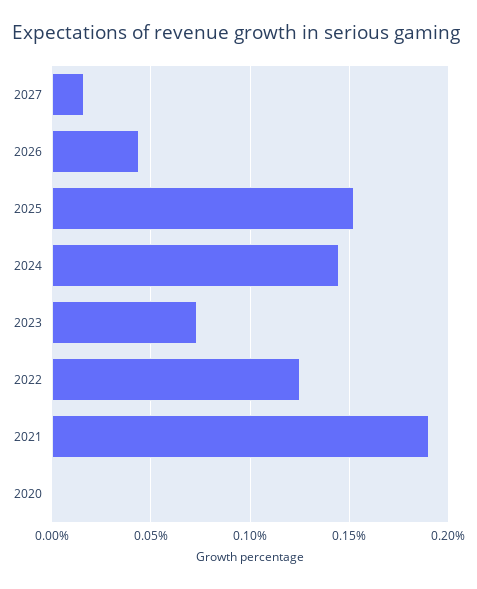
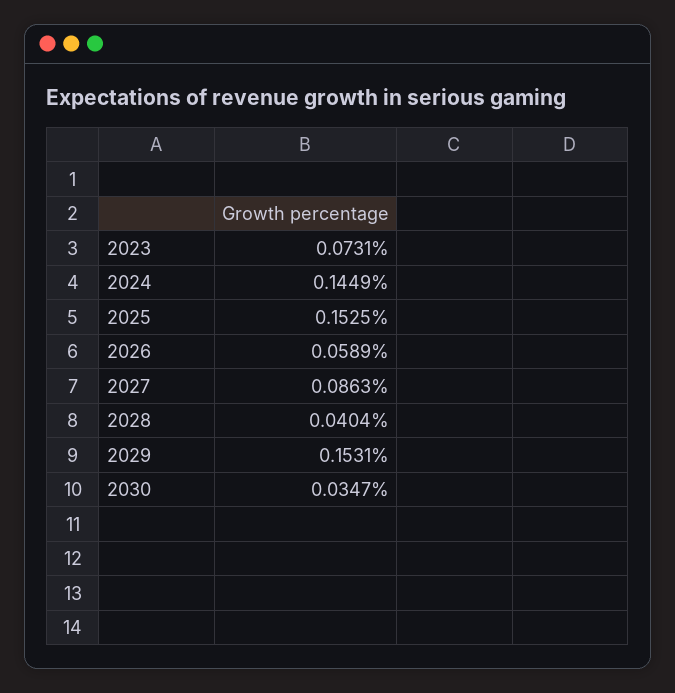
2027: 0.015 -> 0.0863
2026: 0.045 -> 0.0589
2022: 0.125 -> none
2021: 0.19 -> none
2020: 0 -> none
2028: none -> 0.0404
2029: none -> 0.1531
2030: none -> 0.0347

